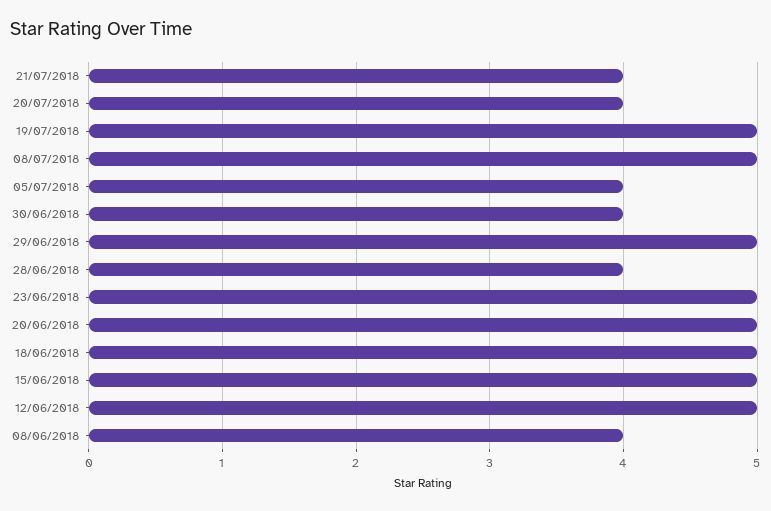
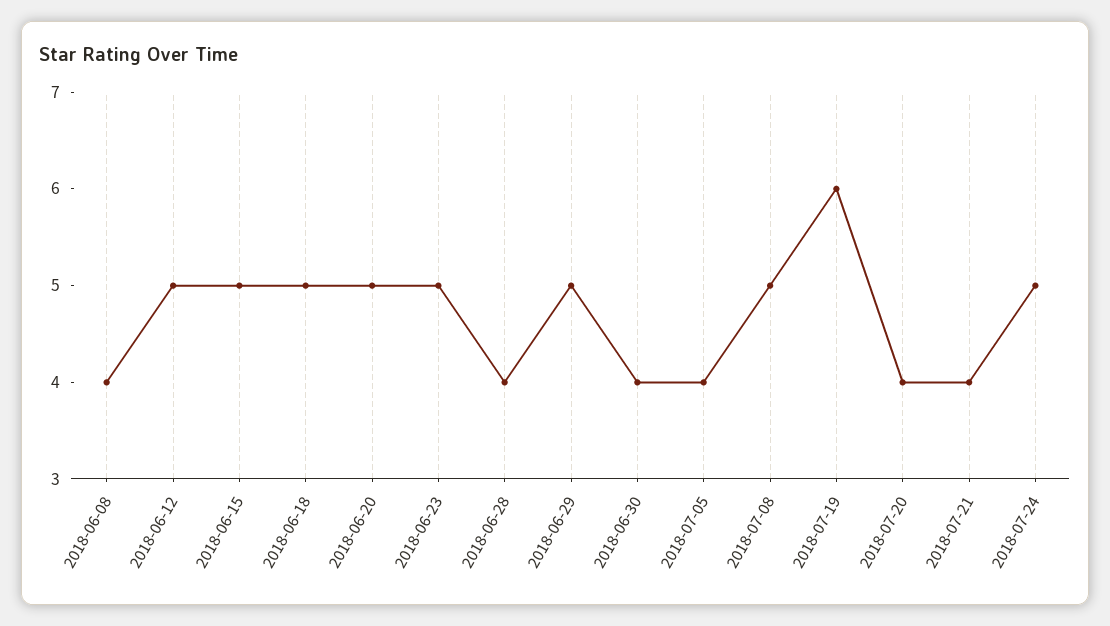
19/07/2018: 5 -> 6
2018-07-24: none -> 5

